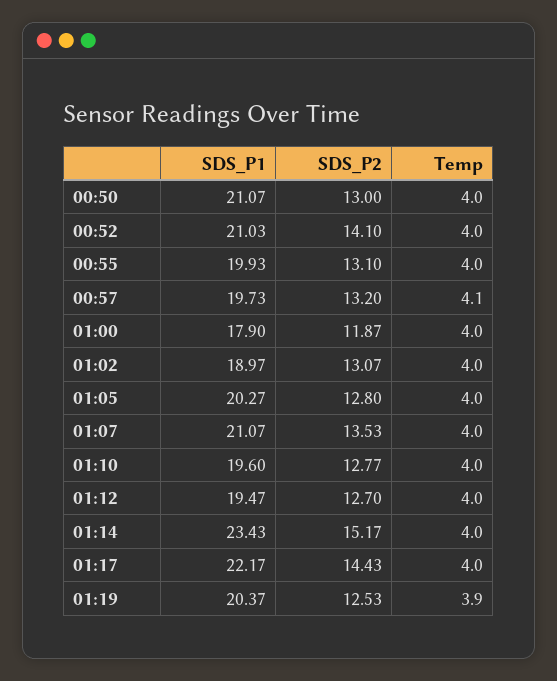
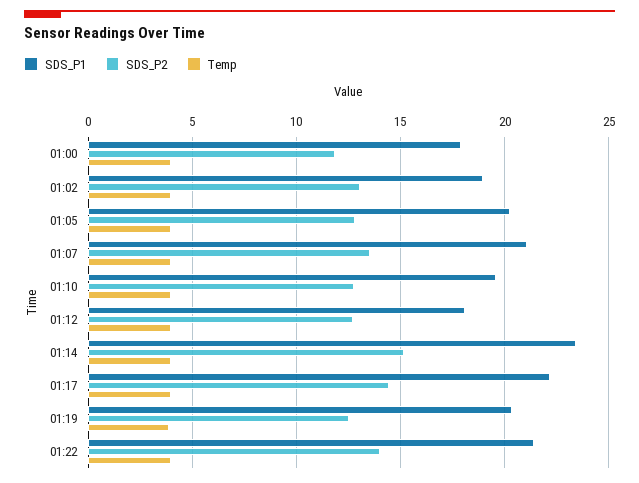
SDS_P1, 00:50: 21.07 -> none
SDS_P2, 00:50: 13 -> none
Temp, 00:50: 4 -> none
SDS_P1, 00:52: 21.03 -> none
SDS_P2, 00:52: 14.1 -> none
Temp, 00:52: 4 -> none
SDS_P1, 00:55: 19.93 -> none
SDS_P2, 00:55: 13.1 -> none
Temp, 00:55: 4 -> none
SDS_P1, 00:57: 19.73 -> none
SDS_P2, 00:57: 13.2 -> none
Temp, 00:57: 4.1 -> none
SDS_P1, 01:12: 19.47 -> 18
SDS_P1, 01:22: none -> 21.5
SDS_P2, 01:22: none -> 14
Temp, 01:22: none -> 4

